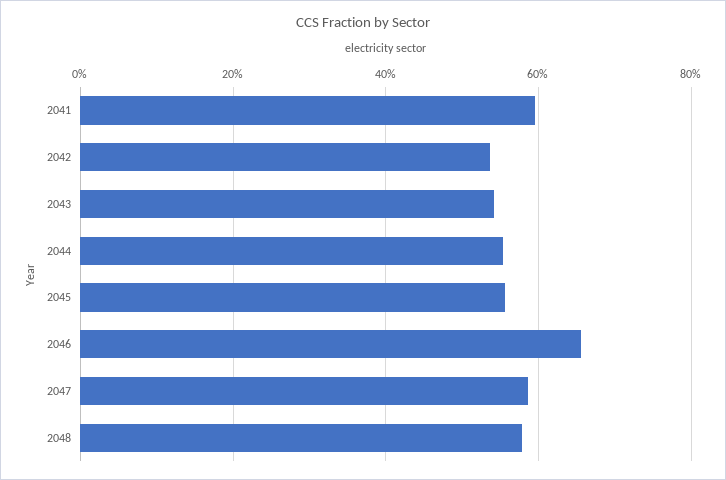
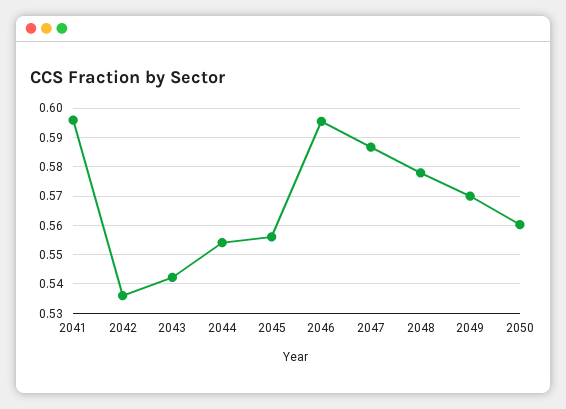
2046: 0.66 -> 0.595
2049: none -> 0.57
2050: none -> 0.56

